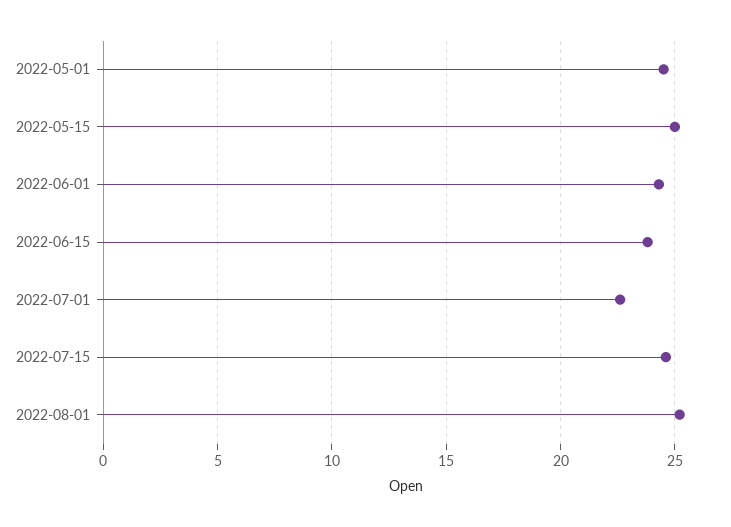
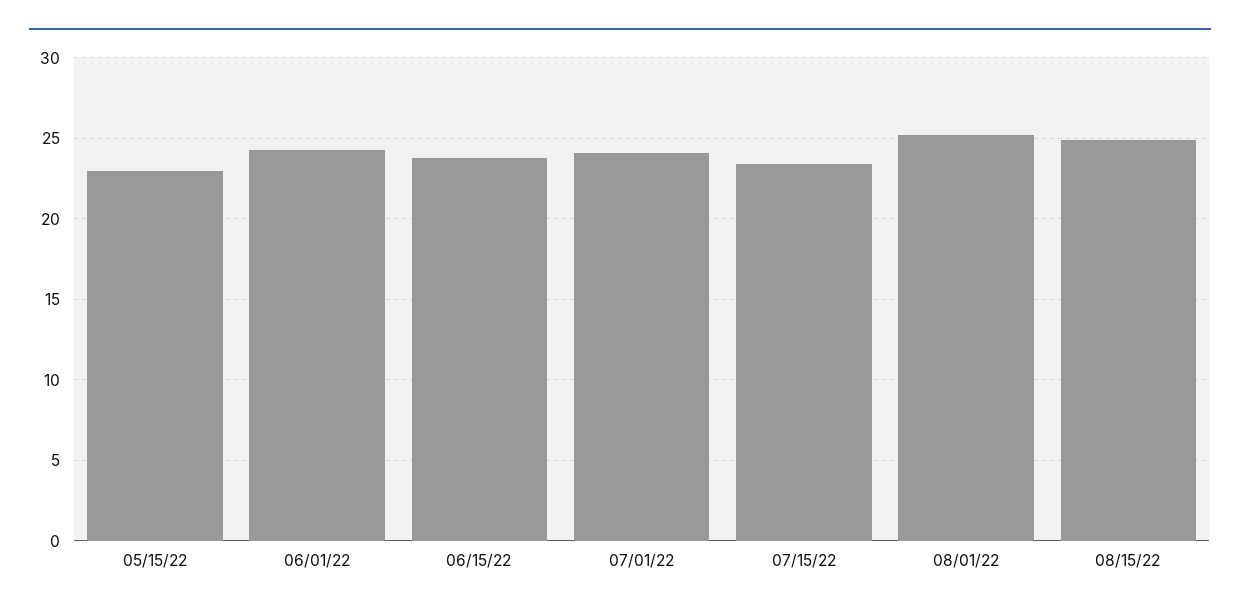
2022-05-01: 24.5 -> none
2022-05-15: 25 -> 23
2022-07-01: 22.5 -> 24
2022-07-15: 24.5 -> 23.5
08/15/22: none -> 25

